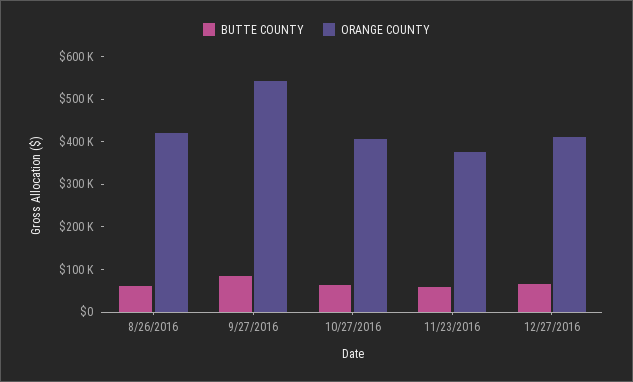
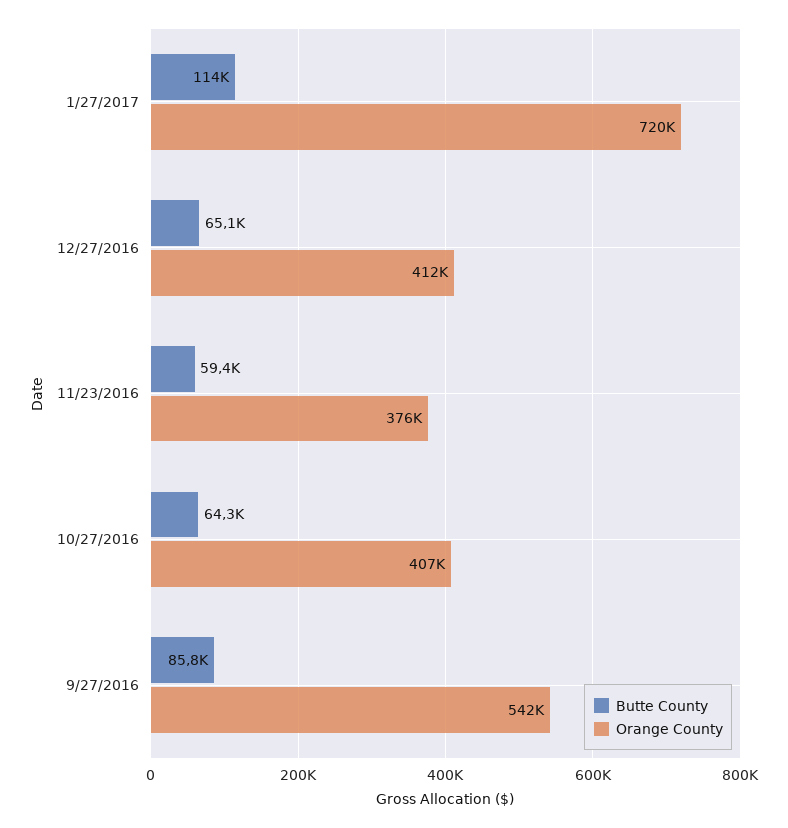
BUTTE COUNTY, 8/26/2016: 60000 -> none
ORANGE COUNTY, 8/26/2016: 420000 -> none
BUTTE COUNTY, 1/27/2017: none -> 114000
ORANGE COUNTY, 1/27/2017: none -> 720000

